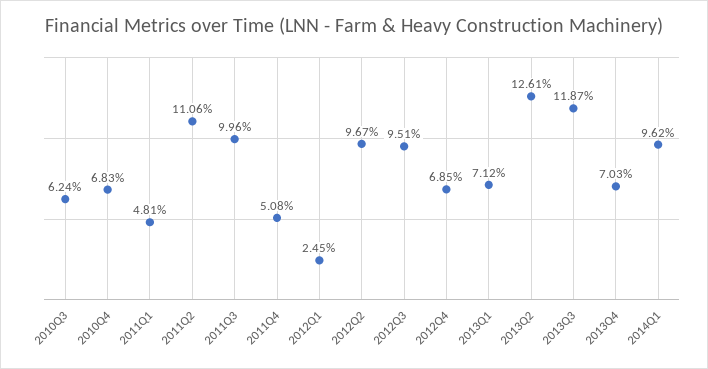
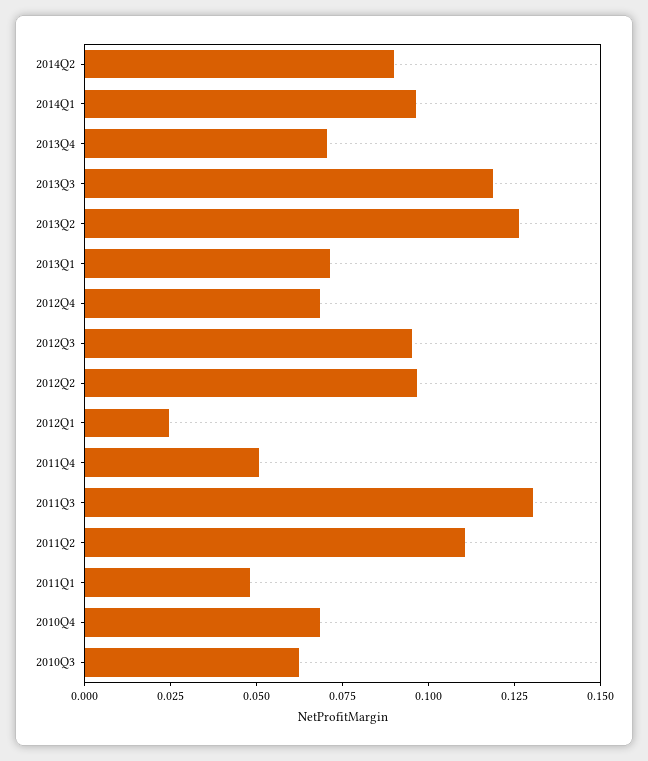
2011Q3: 0.0996 -> 0.13
2014Q2: none -> 0.09

